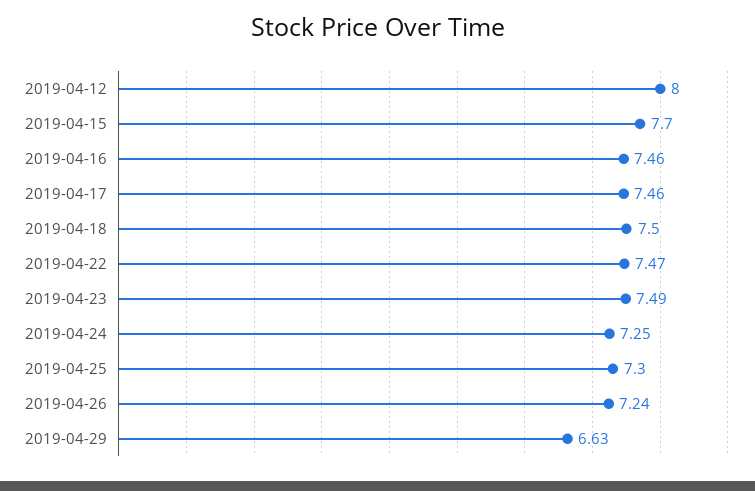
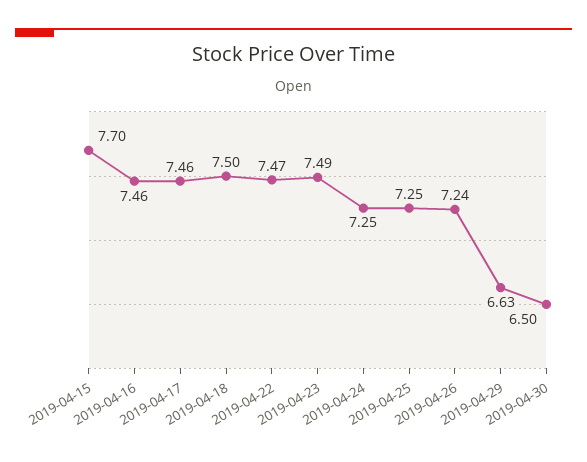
2019-04-12: 8 -> none
2019-04-25: 7.3 -> 7.25
2019-04-30: none -> 6.5

